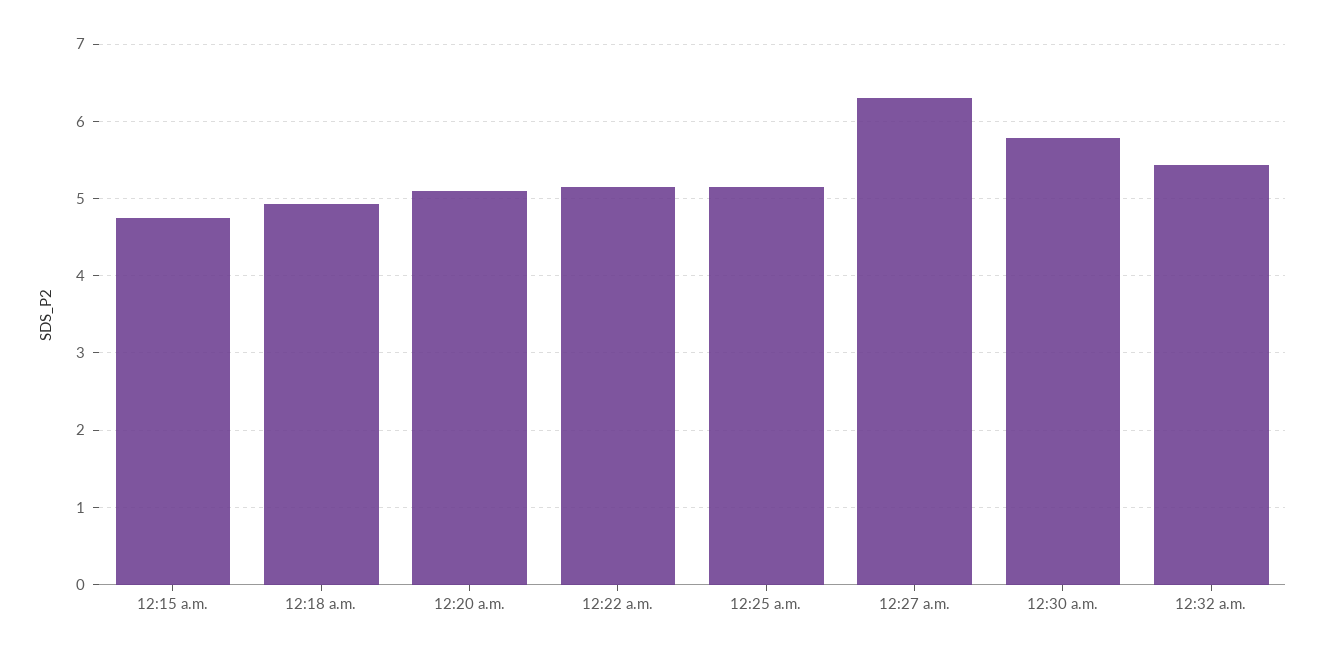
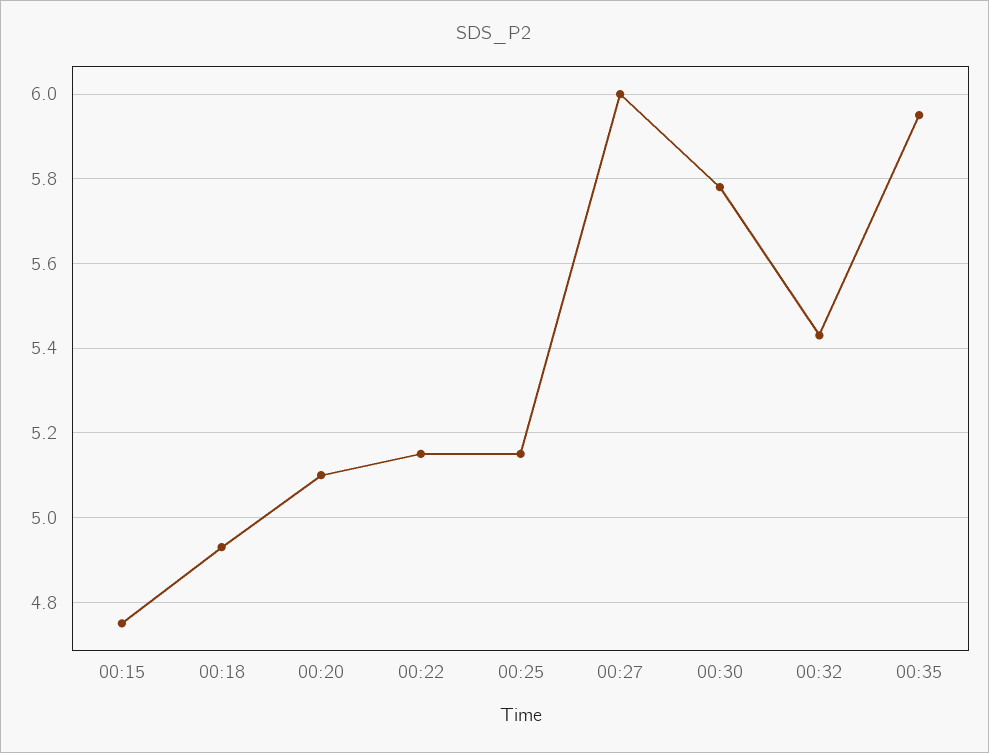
12:27 a.m.: 6.3 -> 6
00:35: none -> 5.95

